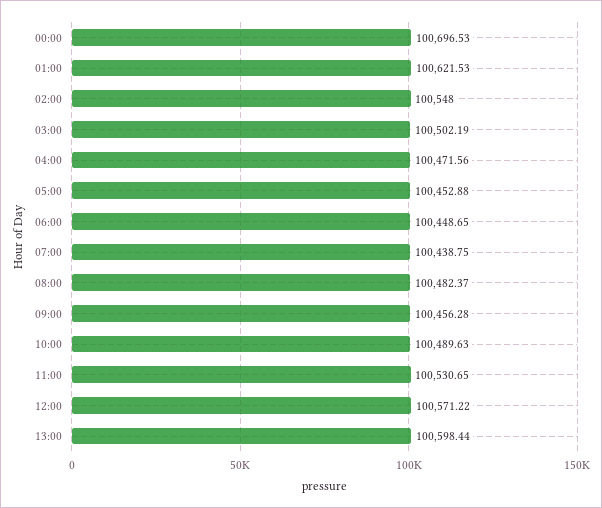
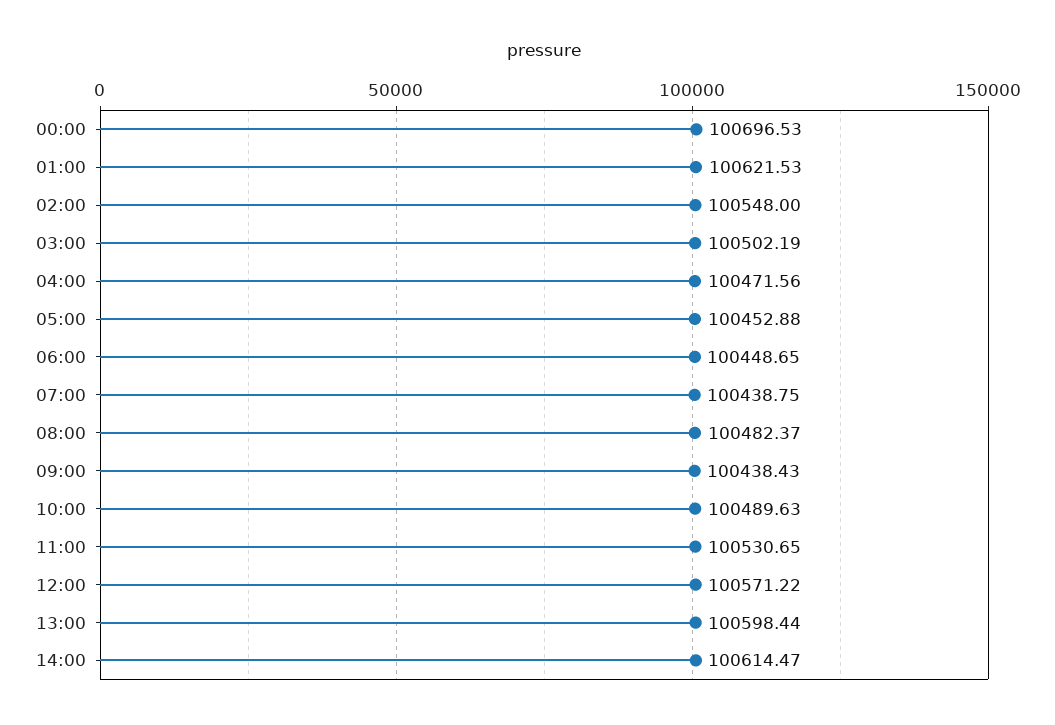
09:00: 100456.28 -> 100438.43
14:00: none -> 100614.47

